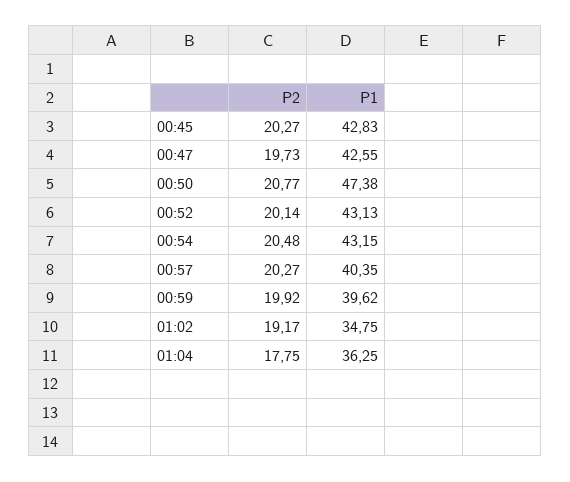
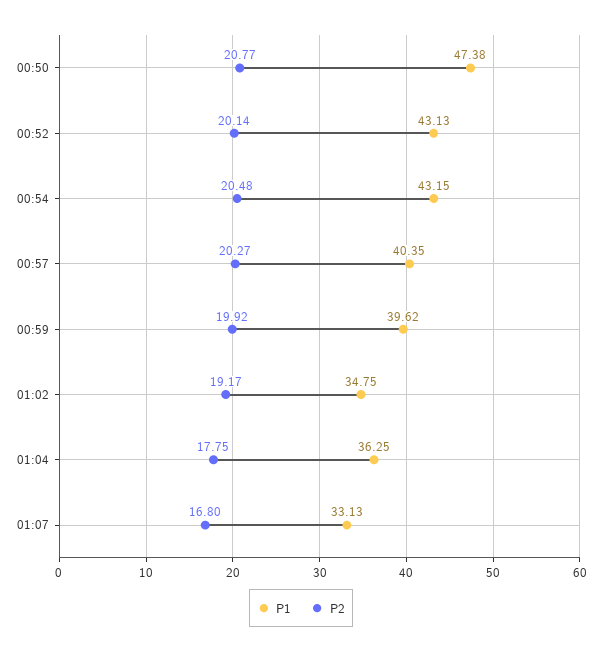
P2, 00:45: 20.27 -> none
P1, 00:45: 42.83 -> none
P2, 00:47: 19.73 -> none
P1, 00:47: 42.55 -> none
P1, 01:07: none -> 33.13
P2, 01:07: none -> 16.8

